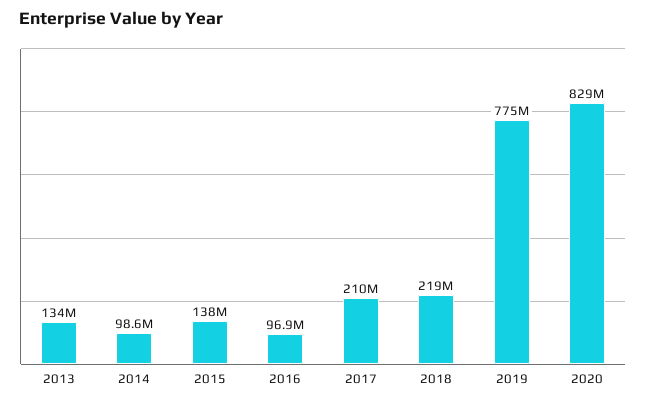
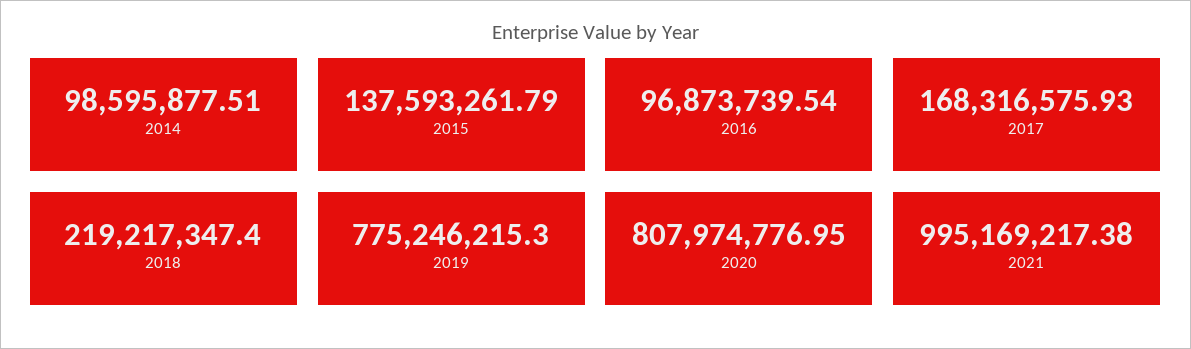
2013: 134000000 -> none
2017: 210000000 -> 168316575.93
2020: 829000000 -> 807974776.95
2021: none -> 995169217.38

